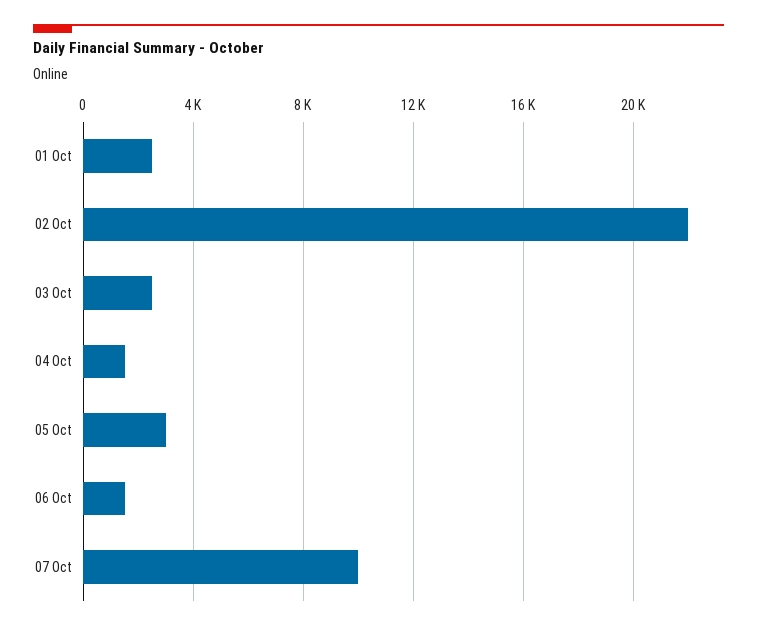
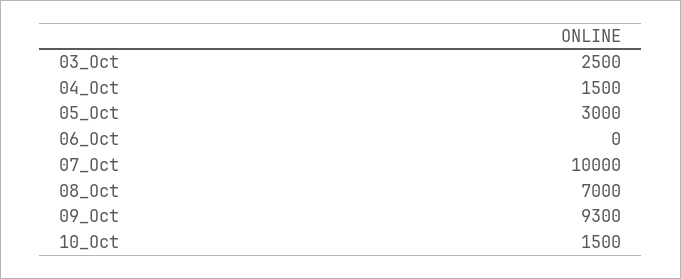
01 Oct: 2500 -> none
02 Oct: 22000 -> none
06 Oct: 1500 -> 0
08_Oct: none -> 7000
09_Oct: none -> 9300
10_Oct: none -> 1500

